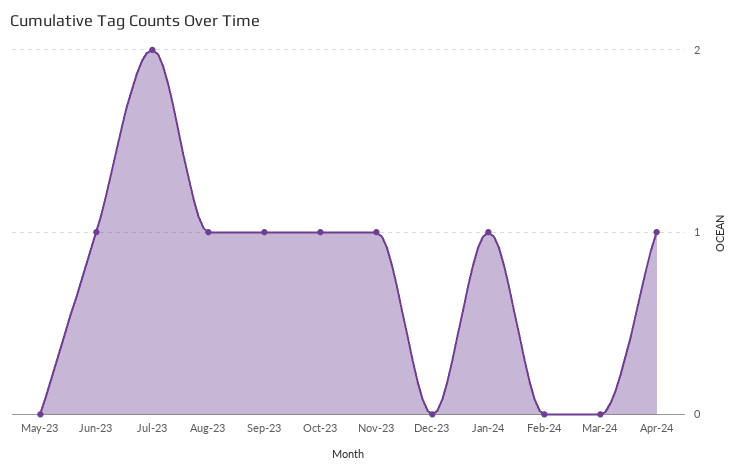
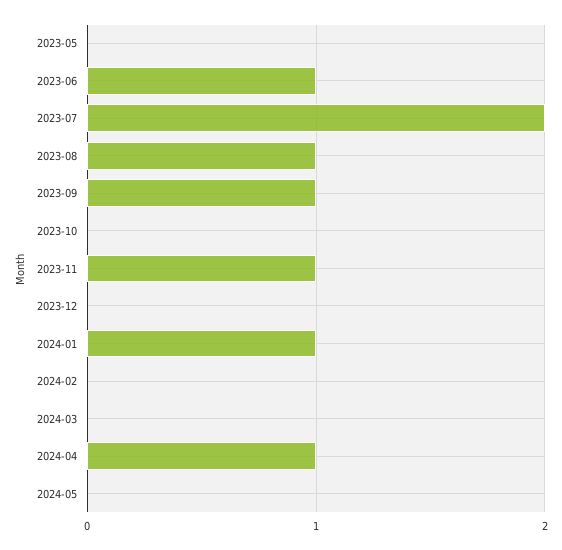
Oct-23: 1 -> 0
2024-05: none -> 0

